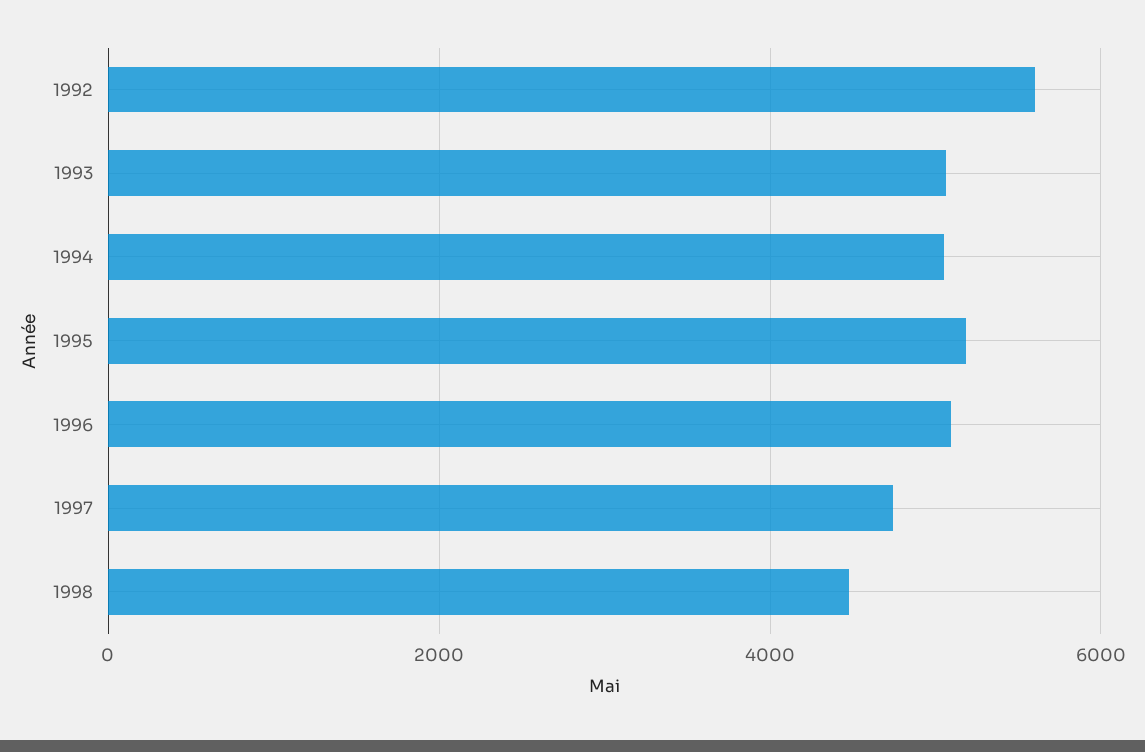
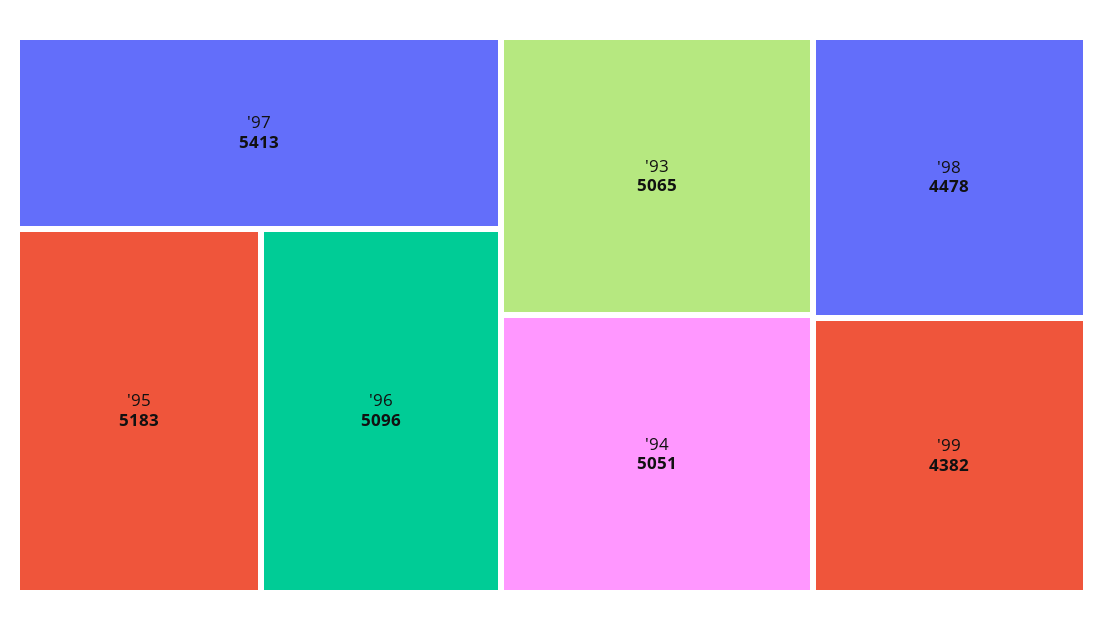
1992: 5600 -> none
1997: 4800 -> 5413
'99: none -> 4382

